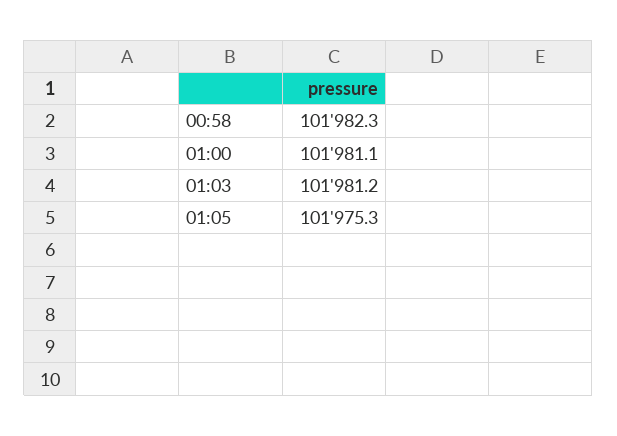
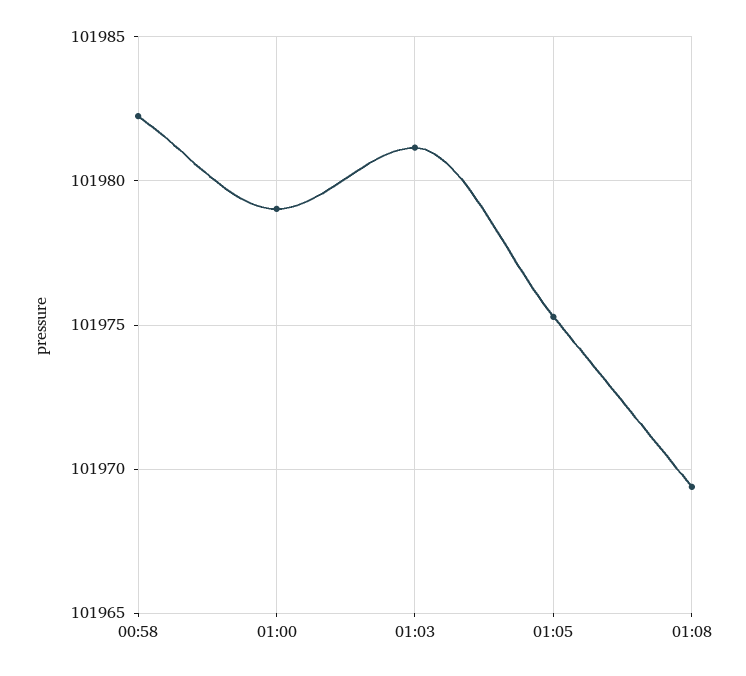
01:00: 101981.1 -> 101979
01:08: none -> 101969.5

